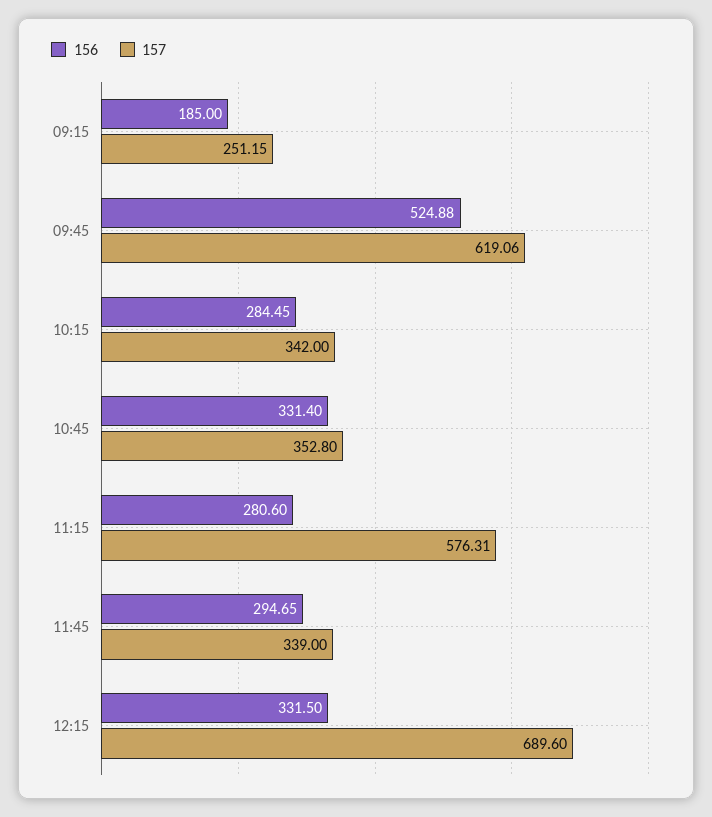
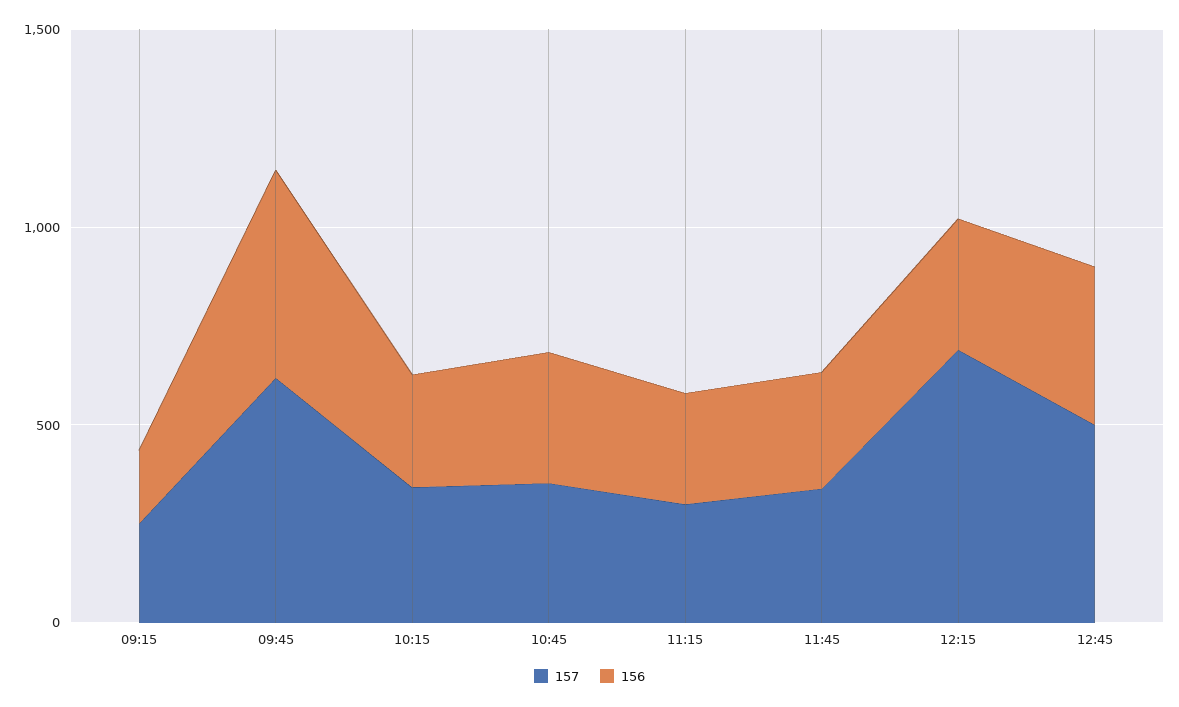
157, 11:15: 576.31 -> 300
157, 12:45: none -> 500
156, 12:45: none -> 400

